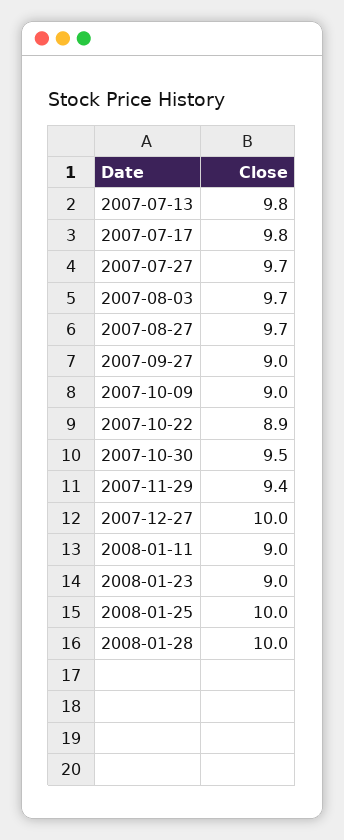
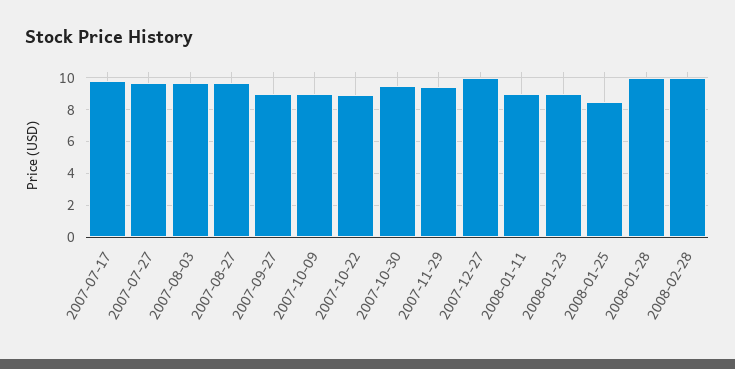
2007-07-13: 9.8 -> none
2008-01-25: 10 -> 8.5
2008-02-28: none -> 10

